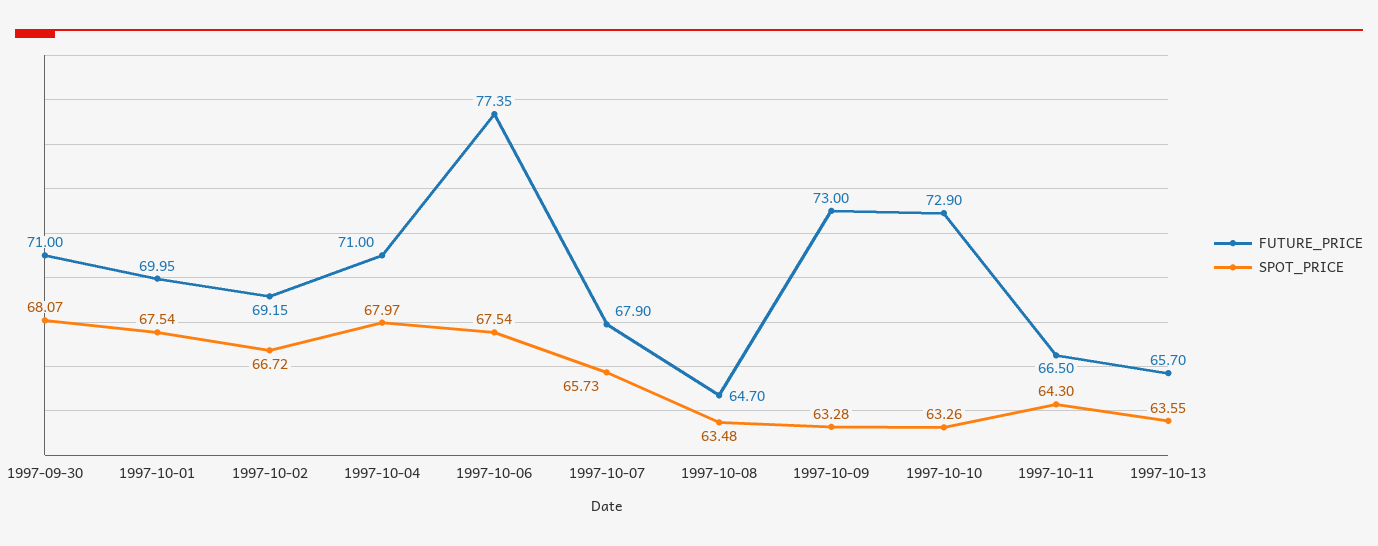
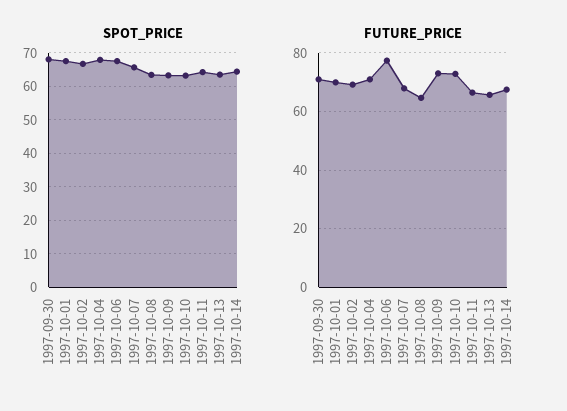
SPOT_PRICE, 1997-10-14: none -> 64
FUTURE_PRICE, 1997-10-14: none -> 67.5

